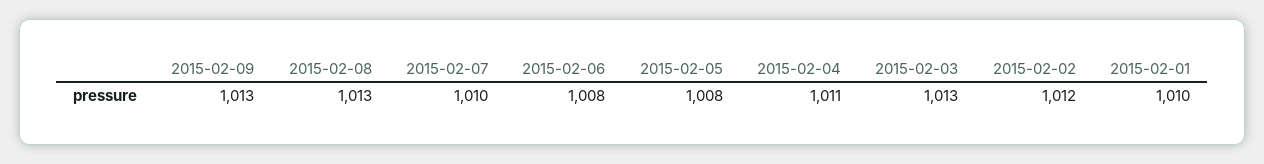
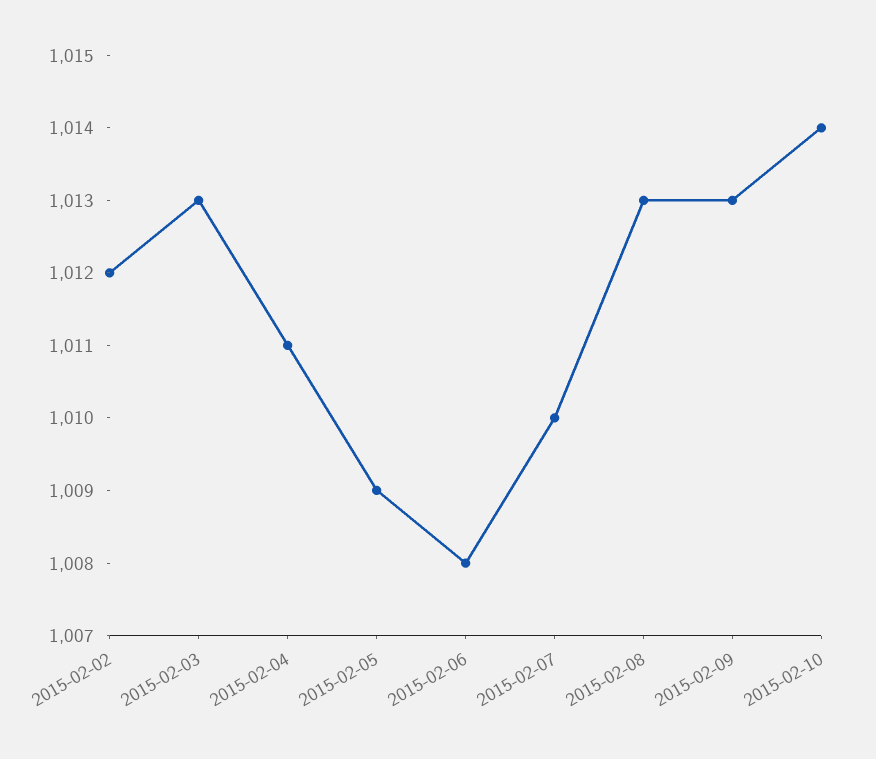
2015-02-05: 1008 -> 1009
2015-02-01: 1010 -> none
2015-02-10: none -> 1014

